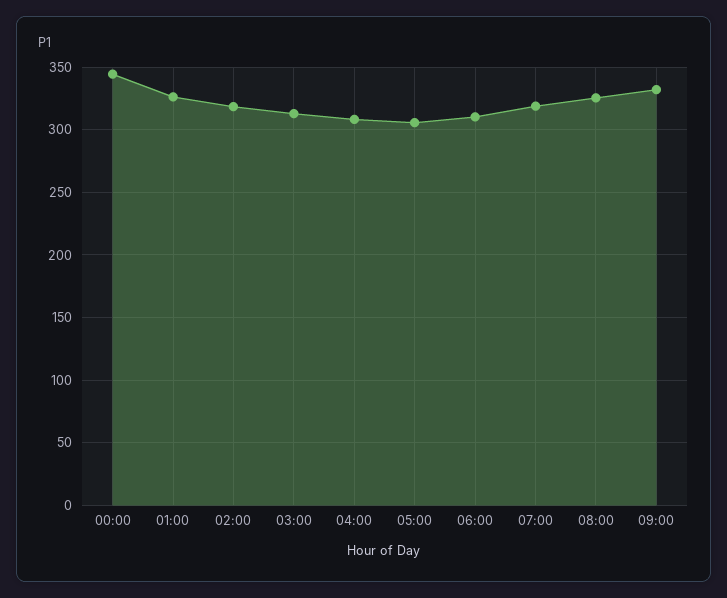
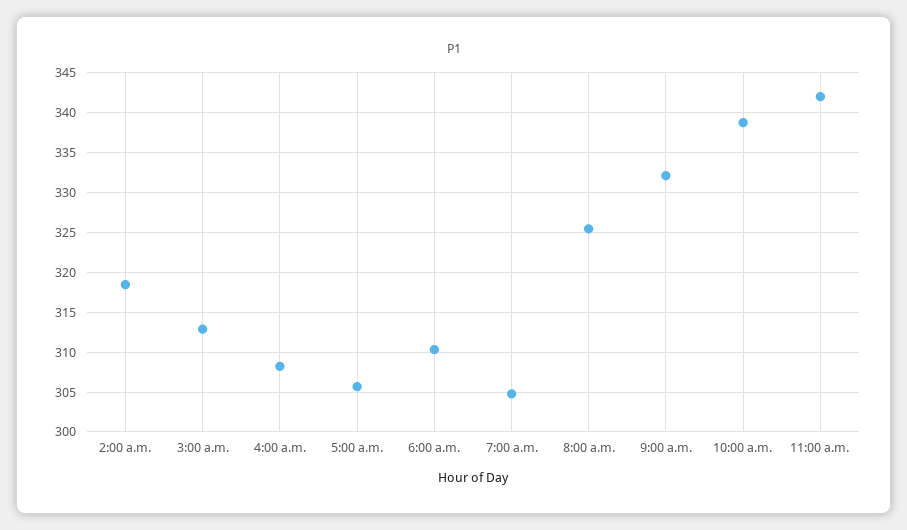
00:00: 345 -> none
01:00: 325 -> none
07:00: 320 -> 305
10:00 a.m.: none -> 339
11:00 a.m.: none -> 342

